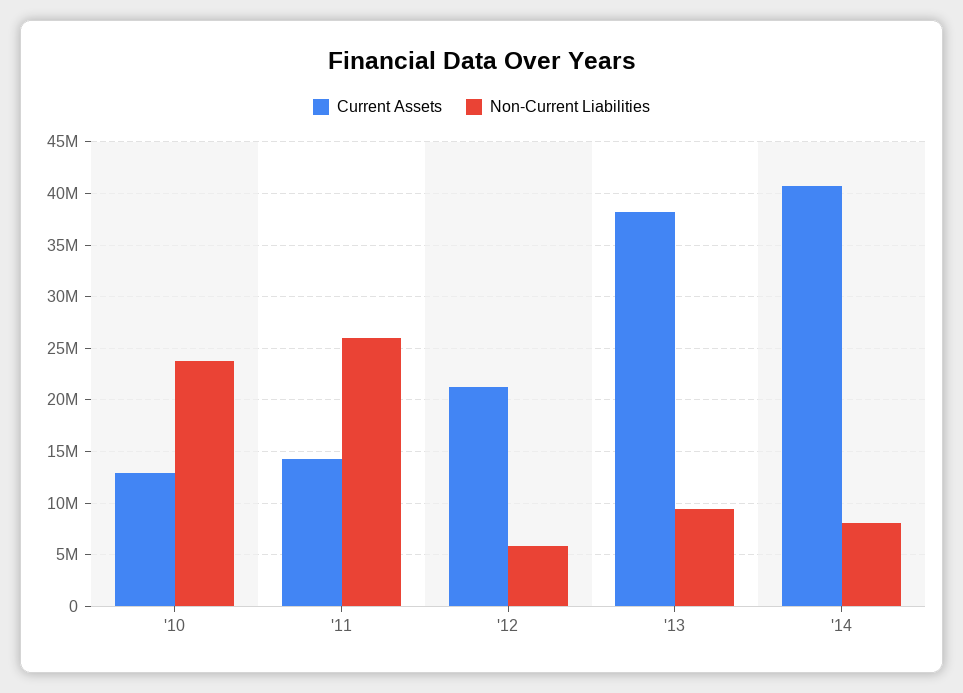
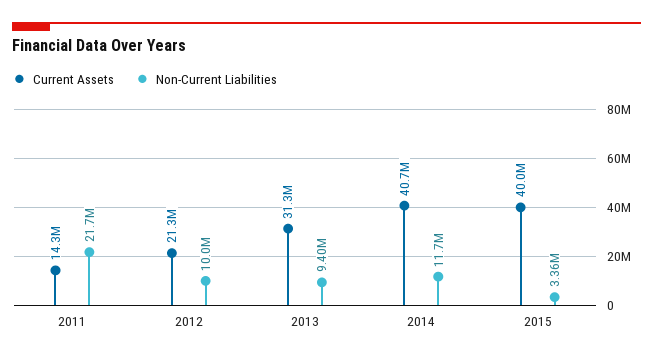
Current Assets, '10: 13000000 -> none
Non-Current Liabilities, '10: 24000000 -> none
Non-Current Liabilities, '11: 26000000 -> 21700000
Non-Current Liabilities, '12: 6000000 -> 10000000
Current Assets, '13: 38000000 -> 31300000
Non-Current Liabilities, '14: 8000000 -> 11700000
Current Assets, 2015: none -> 40000000
Non-Current Liabilities, 2015: none -> 3360000

